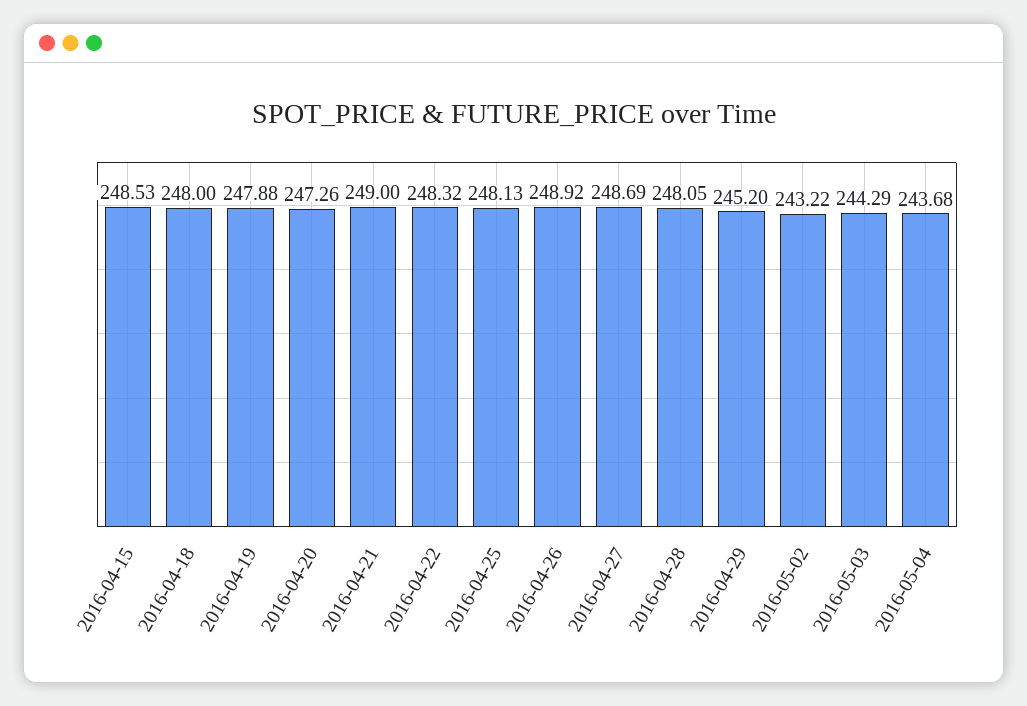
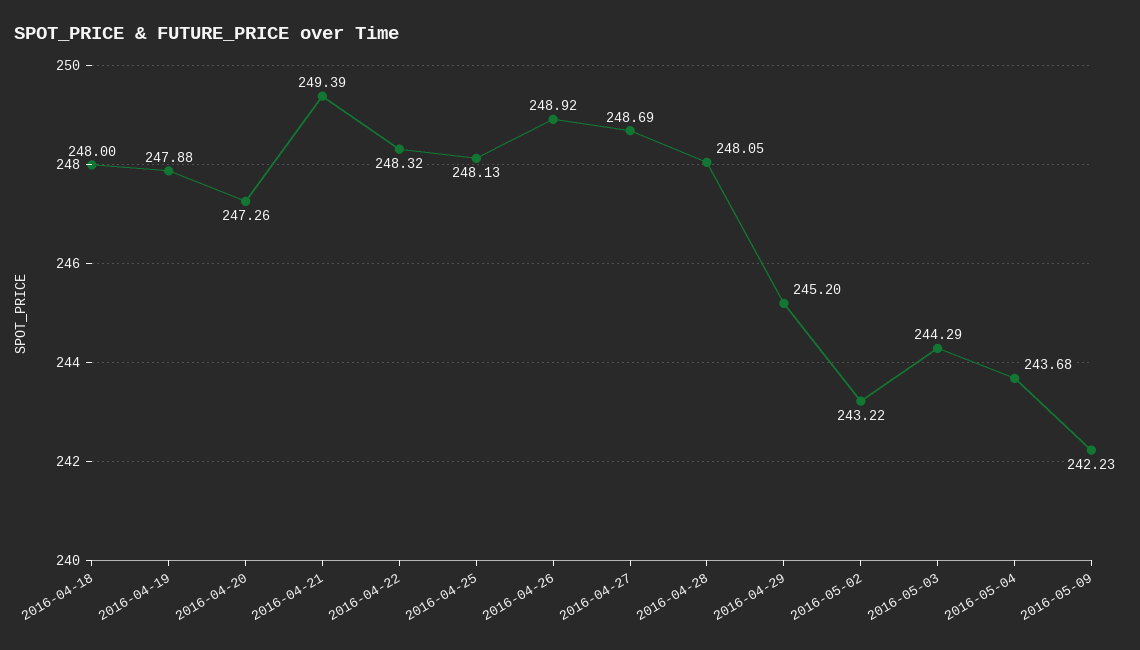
2016-04-15: 248.53 -> none
2016-04-21: 249 -> 249.39
2016-05-09: none -> 242.23

